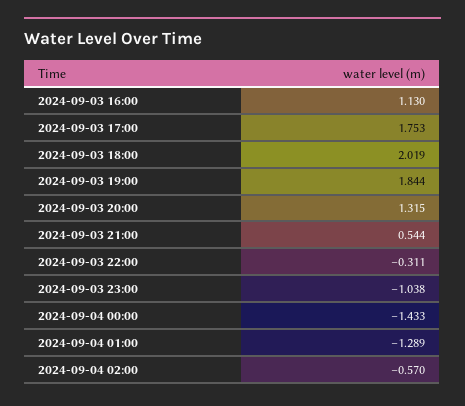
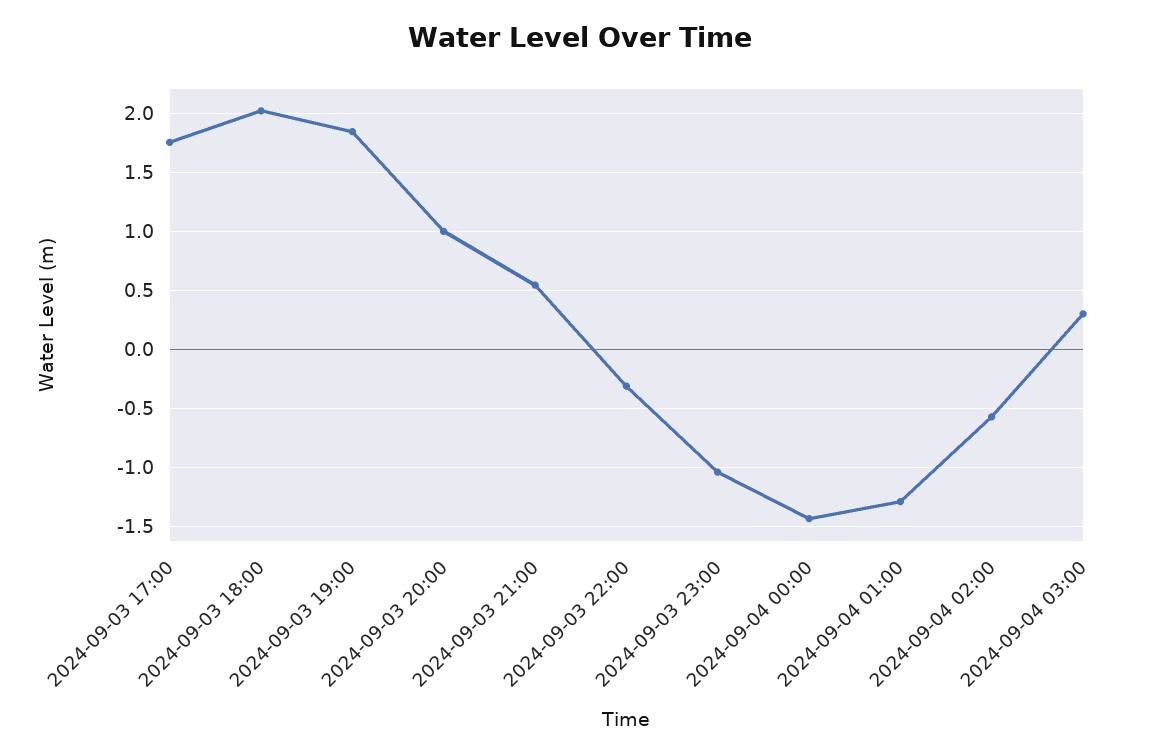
2024-09-03 16:00: 1.13 -> none
2024-09-03 20:00: 1.315 -> 1
2024-09-04 03:00: none -> 0.3

